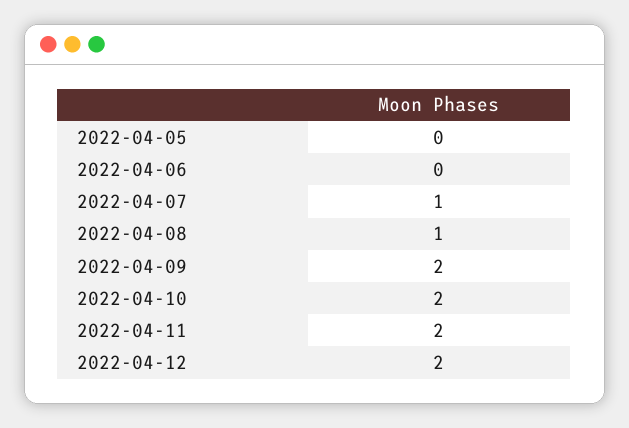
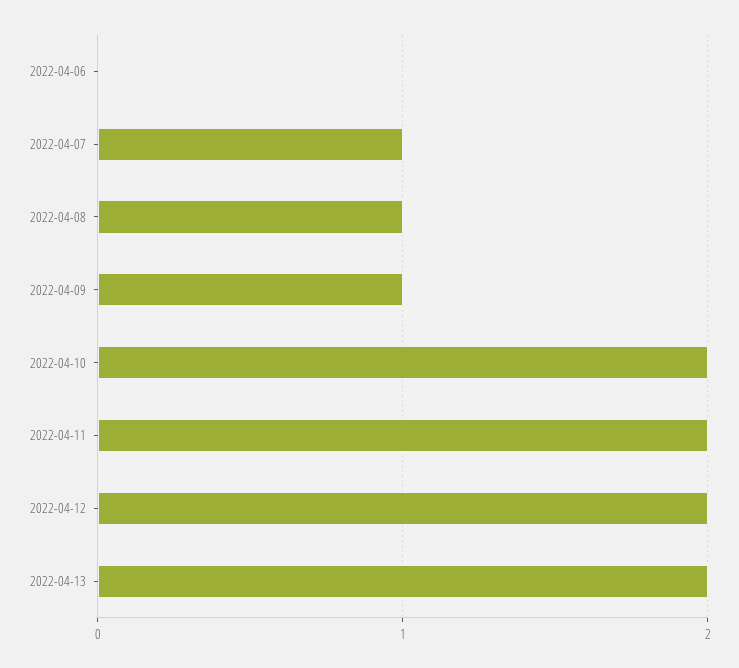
2022-04-05: 0 -> none
2022-04-09: 2 -> 1
2022-04-13: none -> 2

